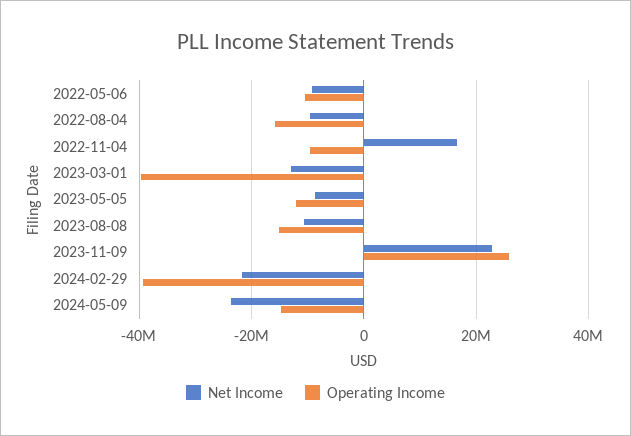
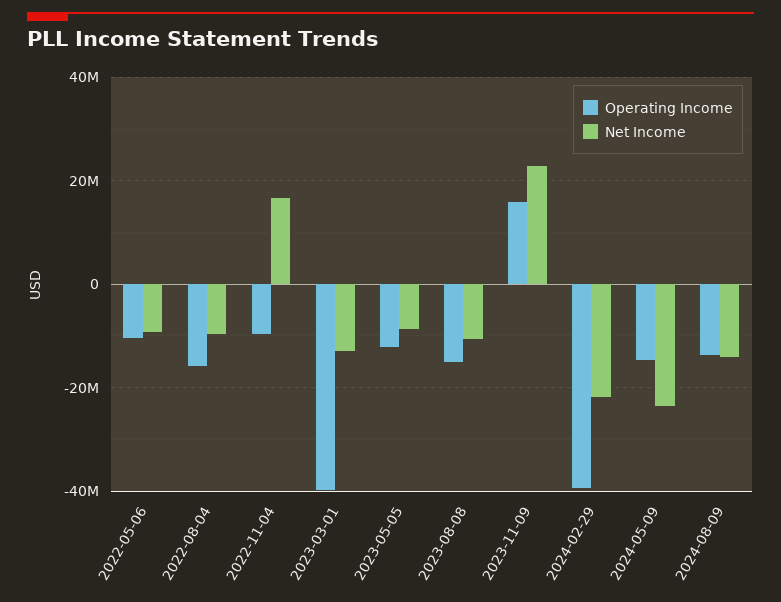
Operating Income, 2023-11-09: 26000000 -> 16000000
Operating Income, 2024-08-09: none -> -14000000
Net Income, 2024-08-09: none -> -14000000

